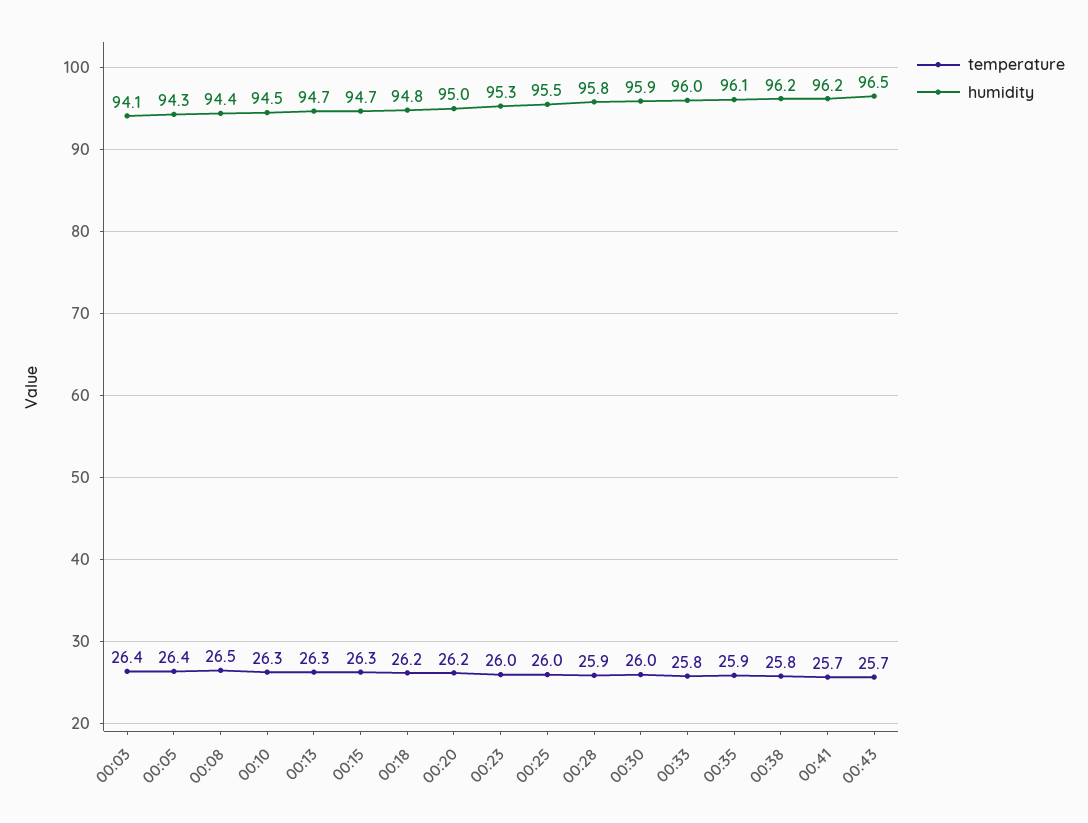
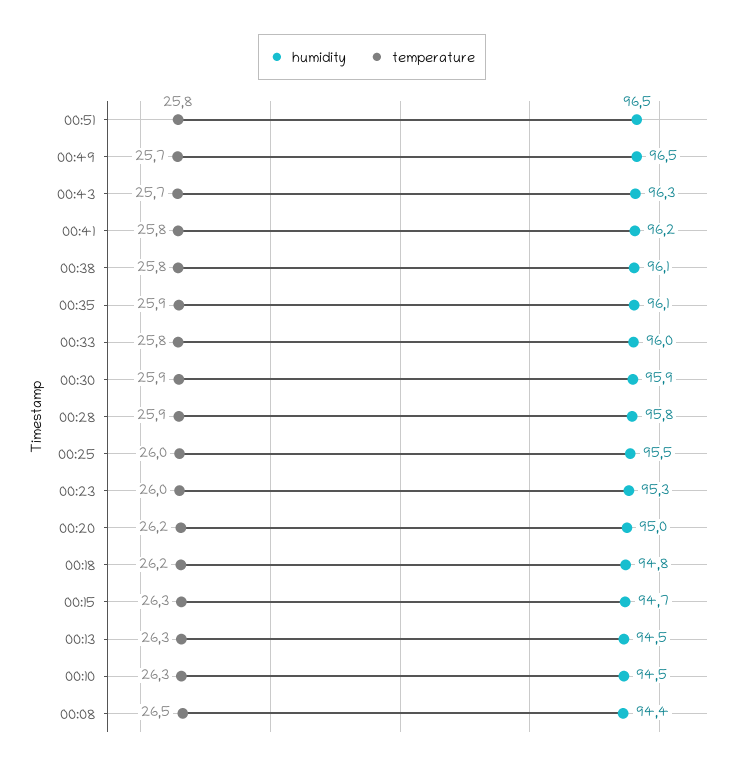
temperature, 00:03: 26.4 -> none
humidity, 00:03: 94.1 -> none
temperature, 00:05: 26.4 -> none
humidity, 00:05: 94.3 -> none
humidity, 00:13: 94.7 -> 94.5
temperature, 00:30: 26 -> 25.9
humidity, 00:38: 96.2 -> 96.1
temperature, 00:41: 25.7 -> 25.8
humidity, 00:43: 96.5 -> 96.3
humidity, 00:51: none -> 96.5
temperature, 00:51: none -> 25.8
humidity, 00:49: none -> 96.5
temperature, 00:49: none -> 25.7

